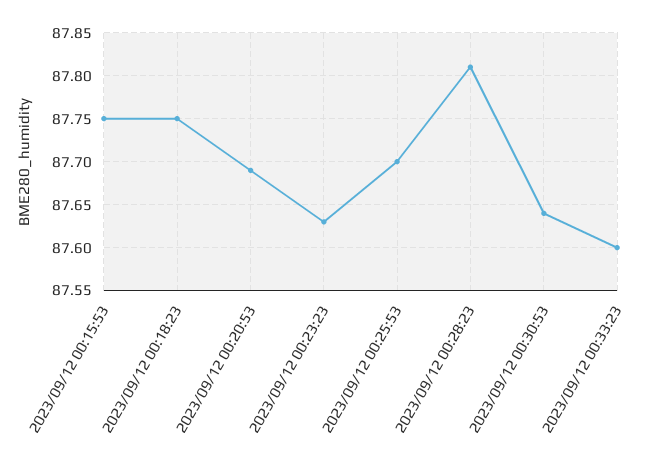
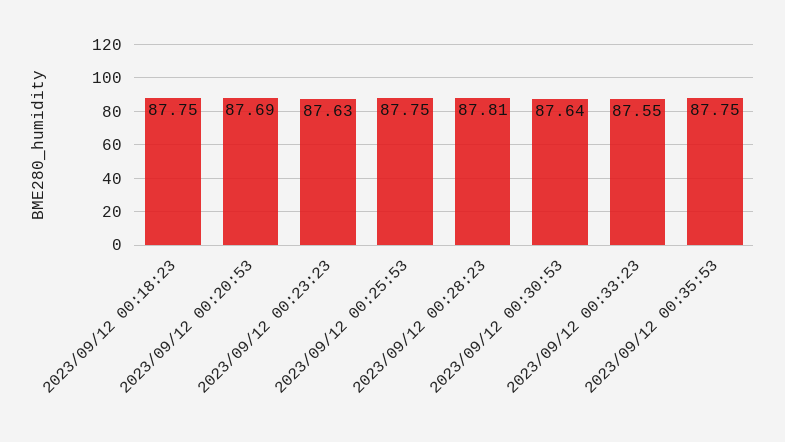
2023/09/12 00:15:53: 87.75 -> none
2023/09/12 00:25:53: 87.7 -> 87.75
2023/09/12 00:33:23: 87.6 -> 87.55
2023/09/12 00:35:53: none -> 87.75

